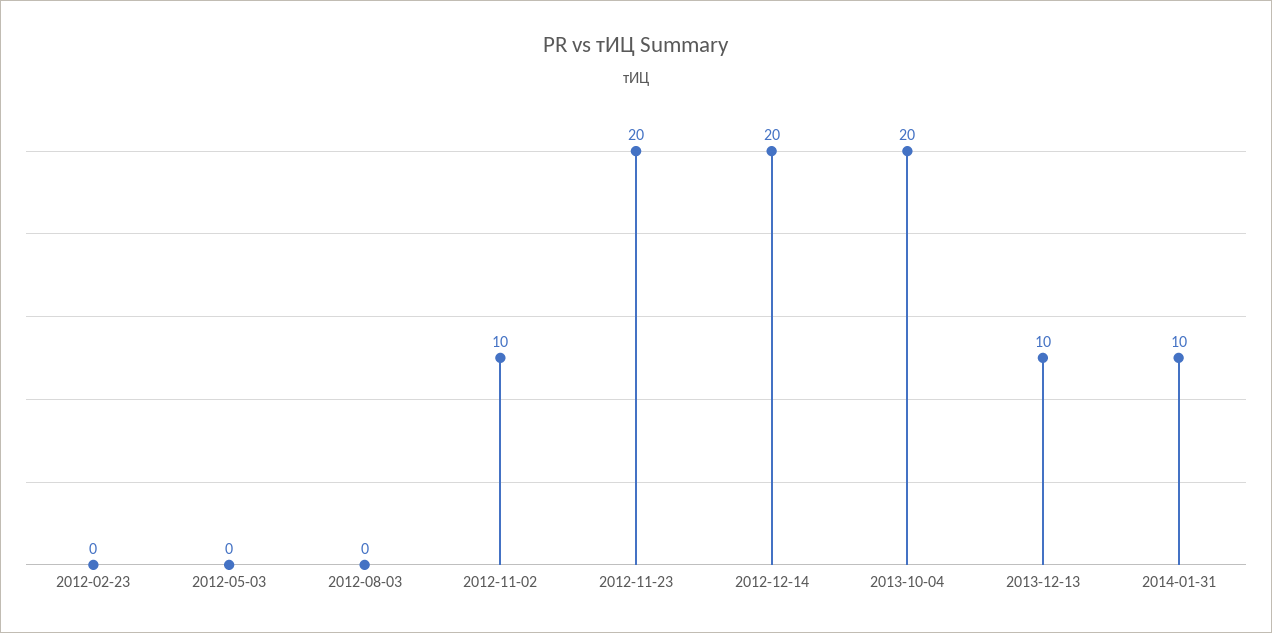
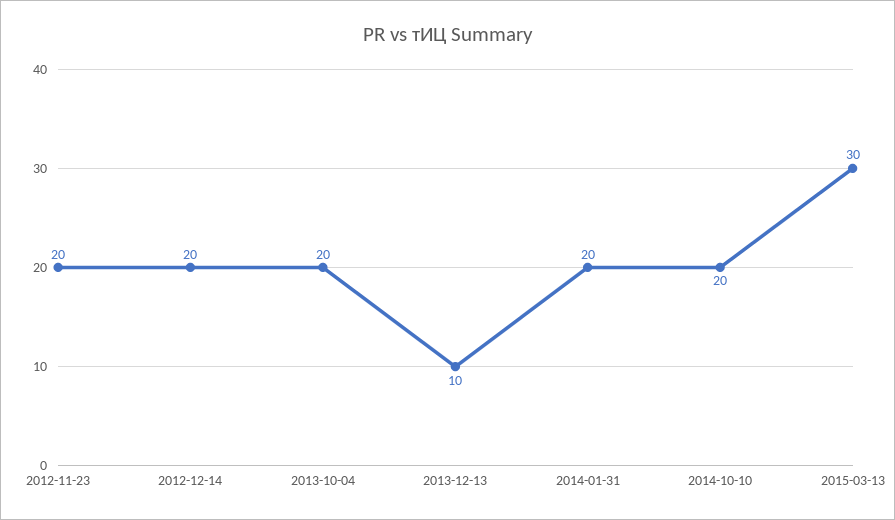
2012-02-23: 0 -> none
2012-05-03: 0 -> none
2012-08-03: 0 -> none
2012-11-02: 10 -> none
2014-01-31: 10 -> 20
2014-10-10: none -> 20
2015-03-13: none -> 30

